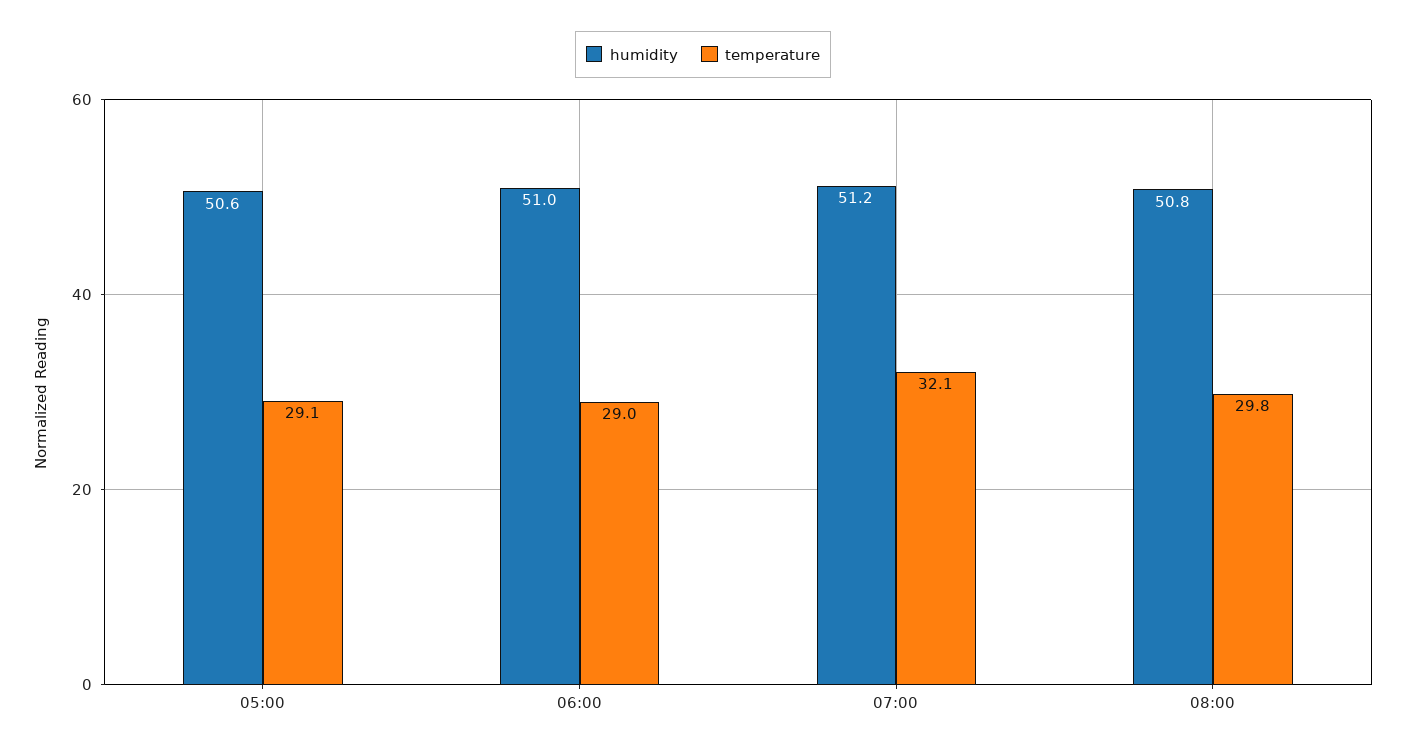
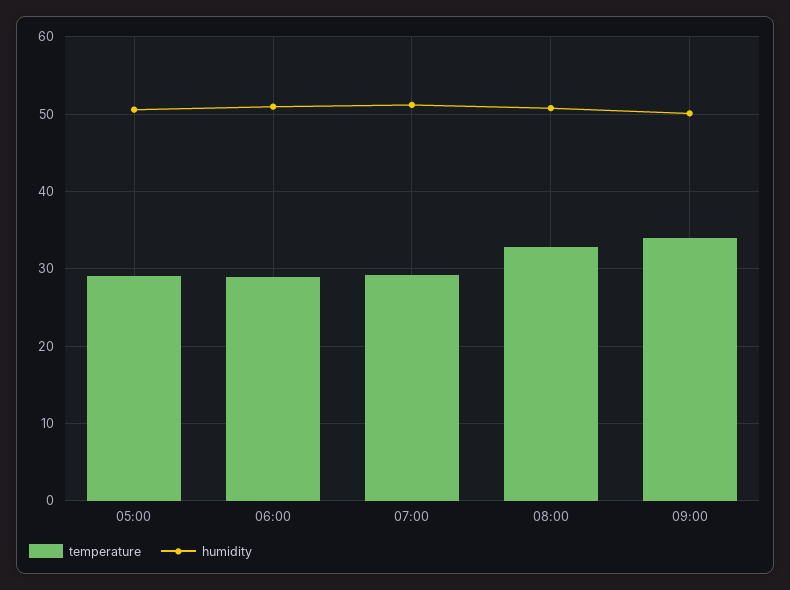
temperature, 07:00: 32.1 -> 29
temperature, 08:00: 29.8 -> 33
temperature, 09:00: none -> 34
humidity, 09:00: none -> 50

